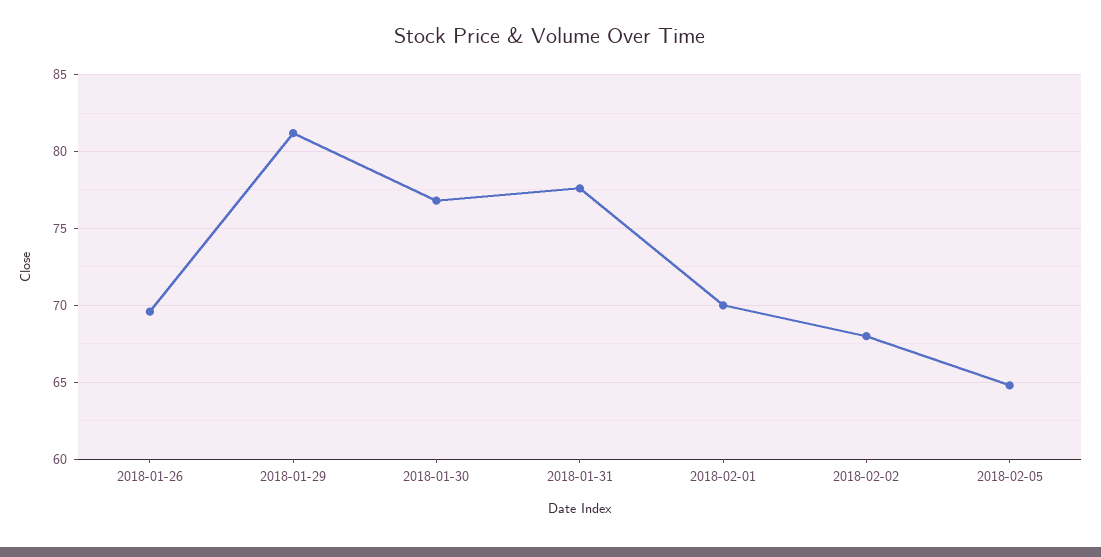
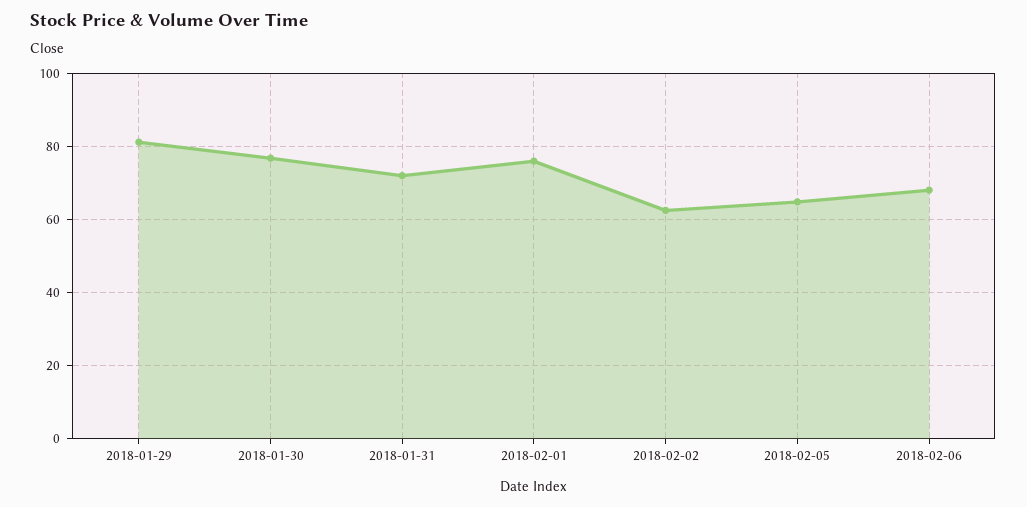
2018-01-26: 69.5 -> none
2018-01-31: 77.5 -> 72
2018-02-01: 70 -> 76
2018-02-02: 68 -> 62
2018-02-06: none -> 68

